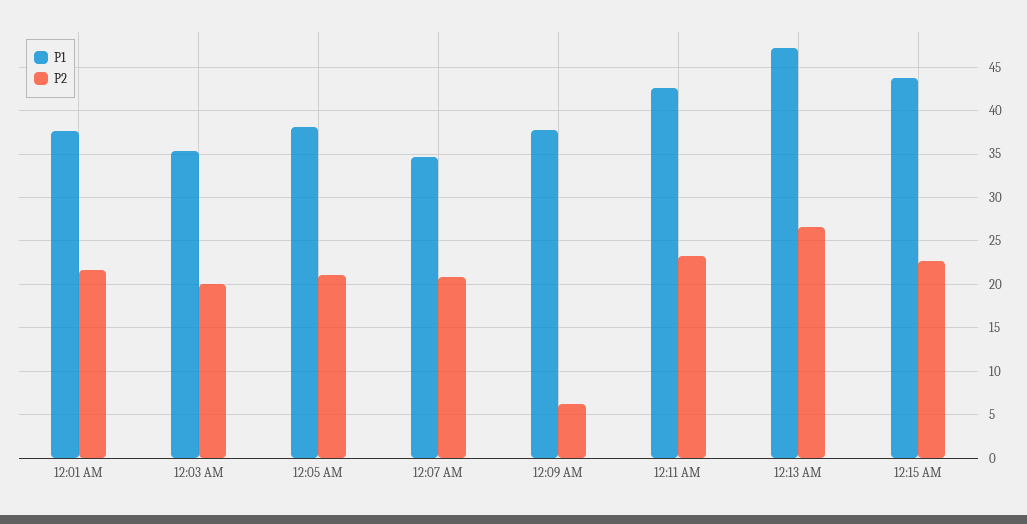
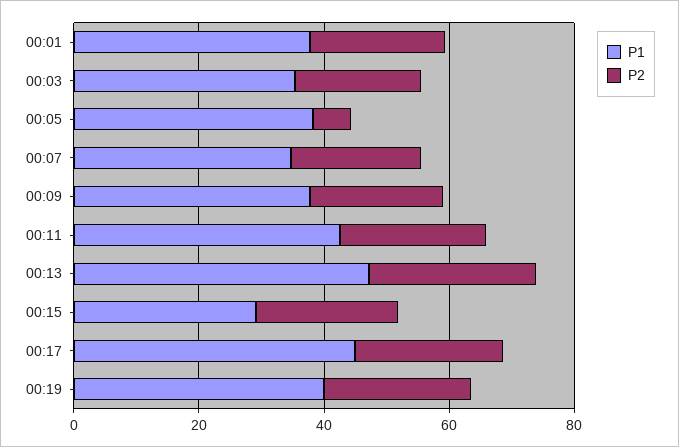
P2, 12:05 AM: 21 -> 5
P2, 12:09 AM: 6 -> 20
P1, 12:15 AM: 44 -> 30
P1, 00:17: none -> 45
P2, 00:17: none -> 25
P1, 00:19: none -> 40
P2, 00:19: none -> 25

